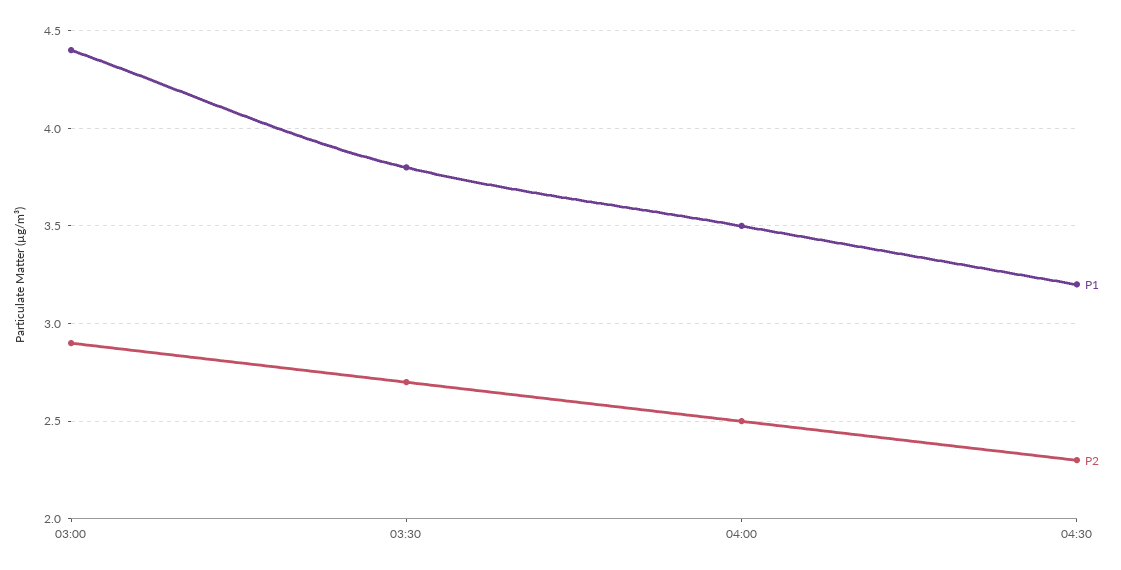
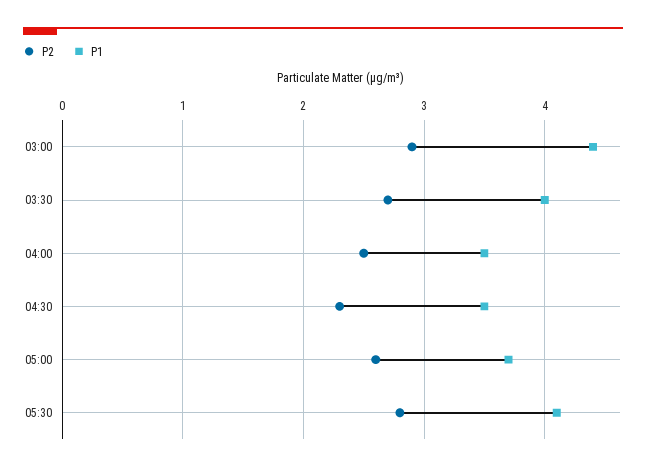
P1, 03:30: 3.8 -> 4
P1, 04:30: 3.2 -> 3.5
P2, 05:00: none -> 2.6
P1, 05:00: none -> 3.7
P2, 05:30: none -> 2.8
P1, 05:30: none -> 4.1

